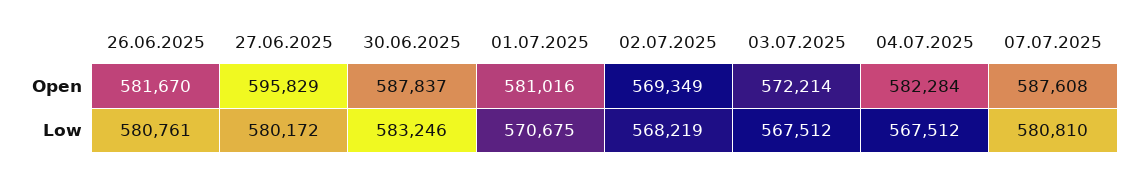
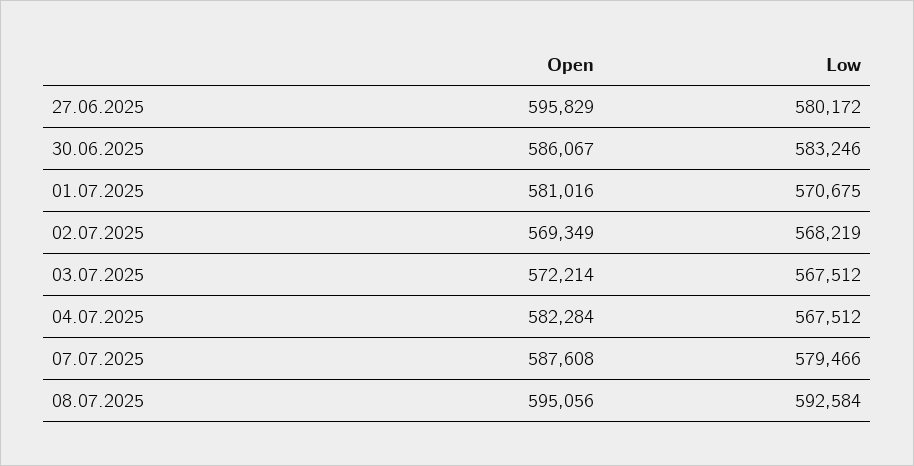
26.06.2025, Open: 581670 -> none
30.06.2025, Open: 587837 -> 586067
26.06.2025, Low: 580761 -> none
07.07.2025, Low: 580810 -> 579466
08.07.2025, Open: none -> 595056
08.07.2025, Low: none -> 592584

